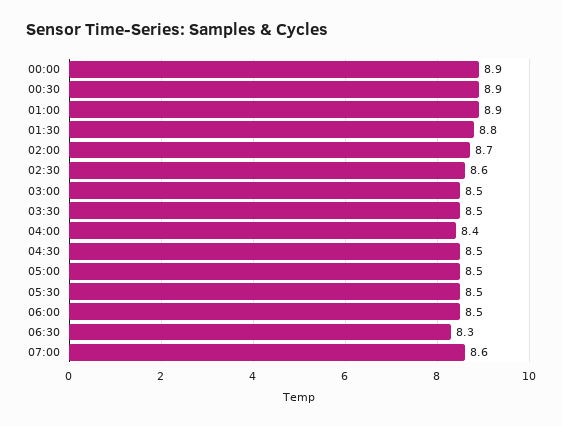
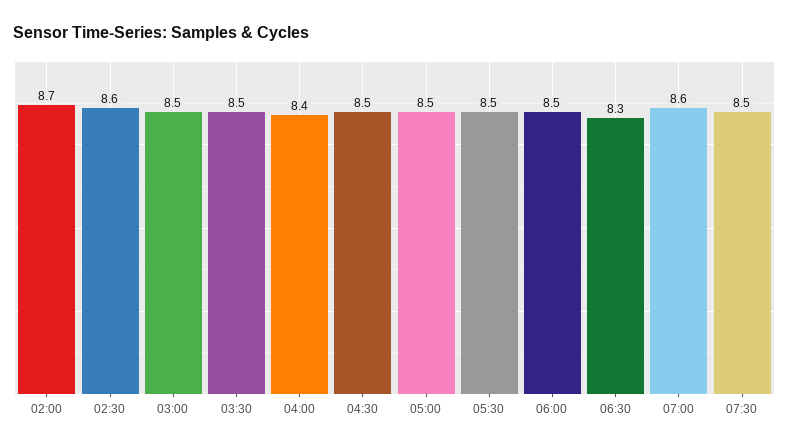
00:00: 8.9 -> none
00:30: 8.9 -> none
01:00: 8.9 -> none
01:30: 8.8 -> none
07:30: none -> 8.5

